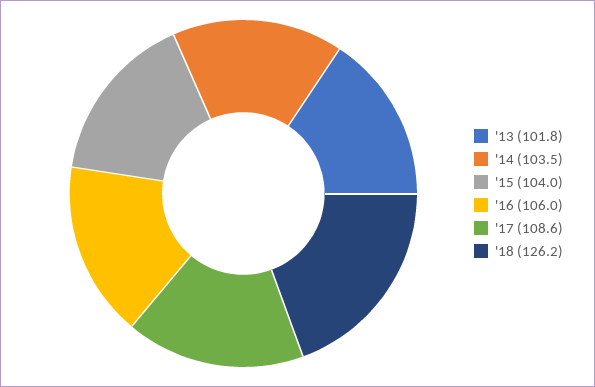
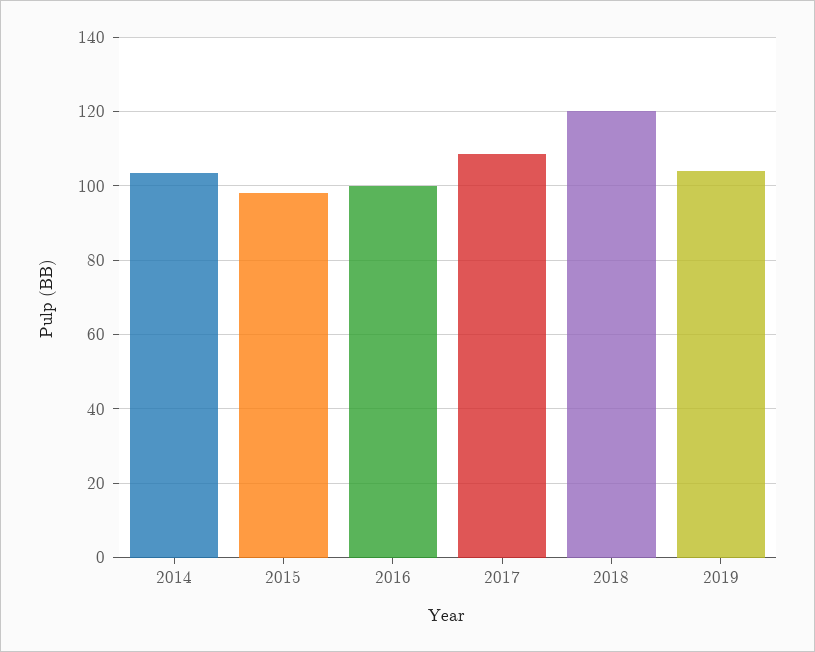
'13: 101.8 -> none
'15: 104 -> 98
'16: 106 -> 100
'18: 126.2 -> 120
2019: none -> 104

